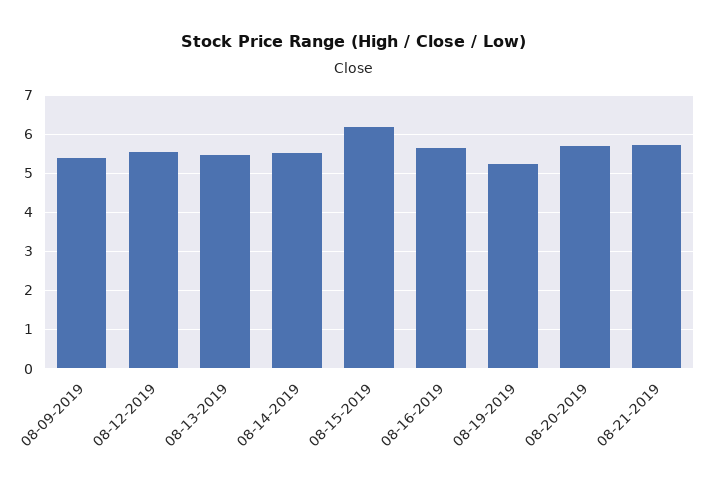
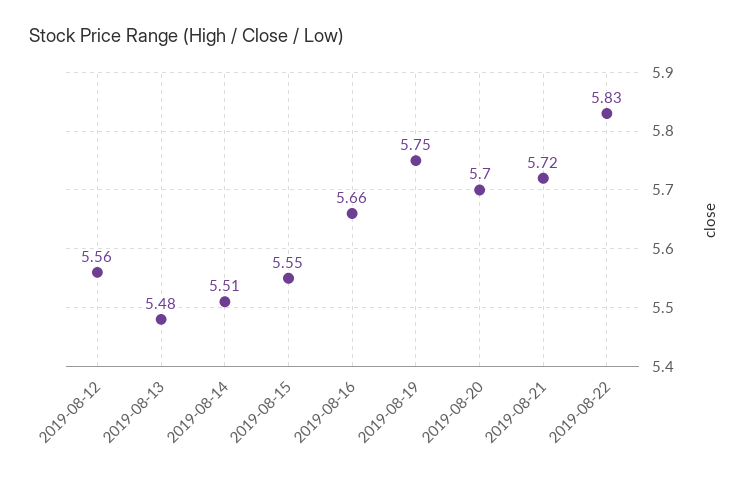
08-09-2019: 5.4 -> none
08-15-2019: 6.2 -> 5.55
08-19-2019: 5.2 -> 5.75
2019-08-22: none -> 5.83

